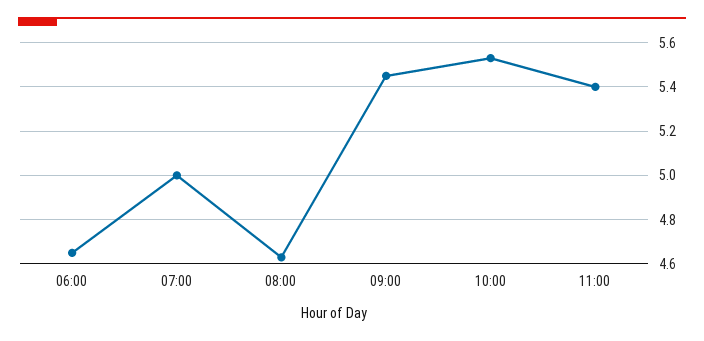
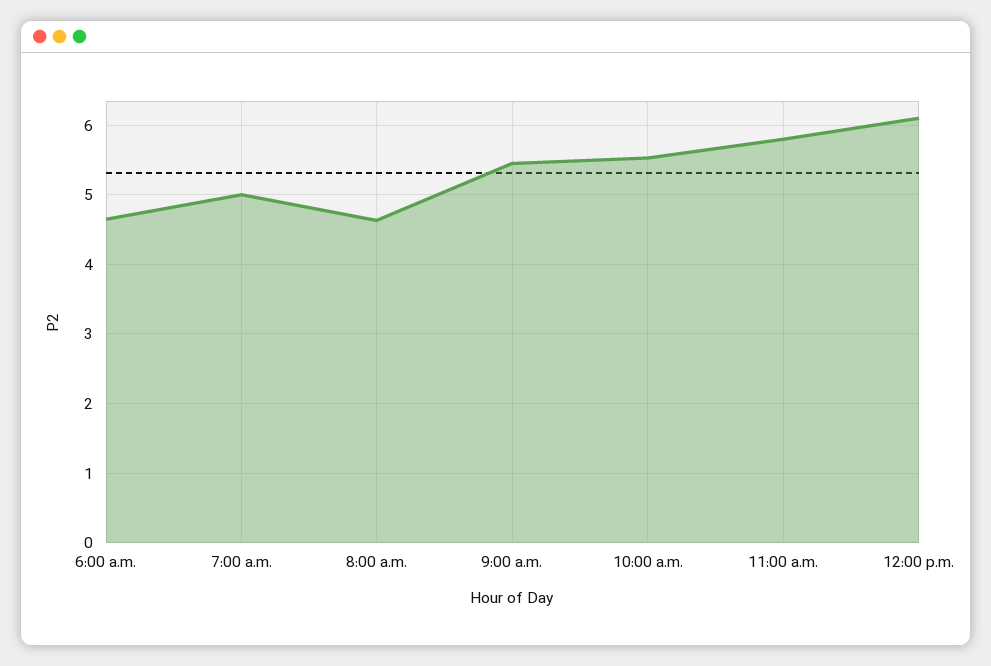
11:00: 5.4 -> 5.8
12:00 p.m.: none -> 6.1

